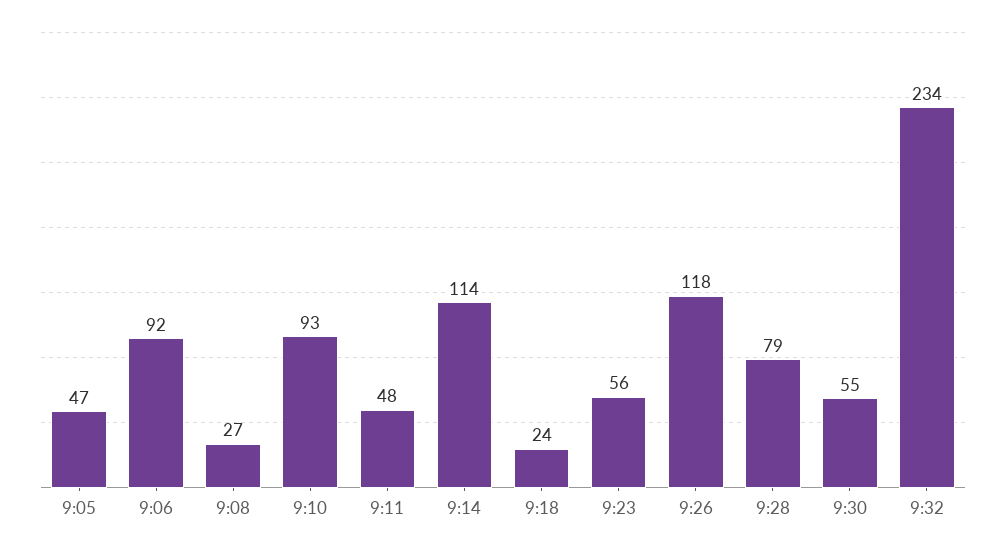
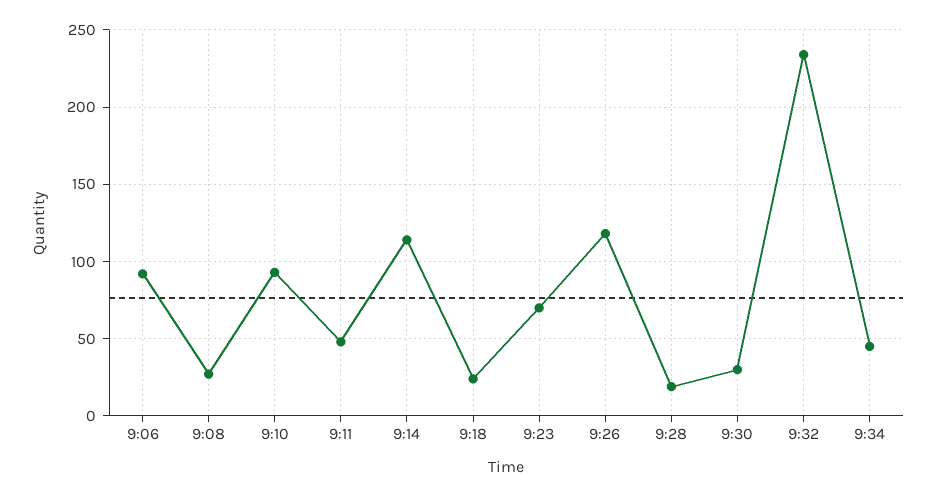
9:05: 47 -> none
9:23: 56 -> 70
9:28: 79 -> 20
9:30: 55 -> 30
9:34: none -> 45

